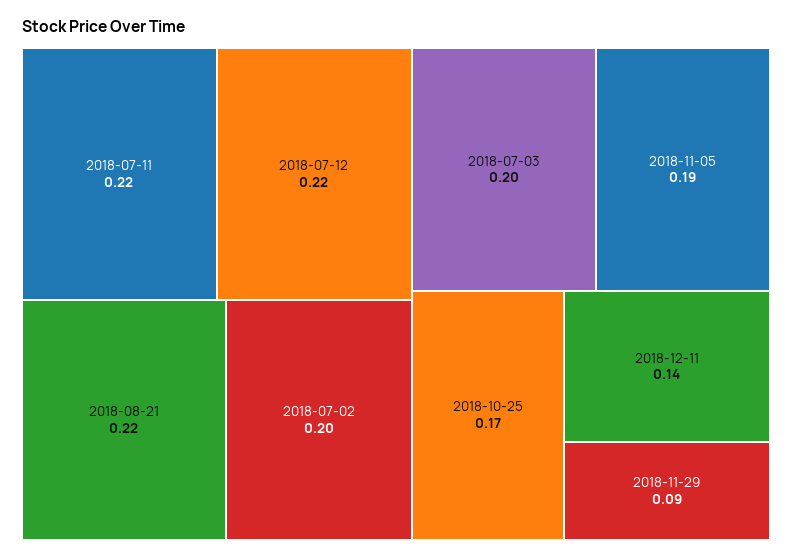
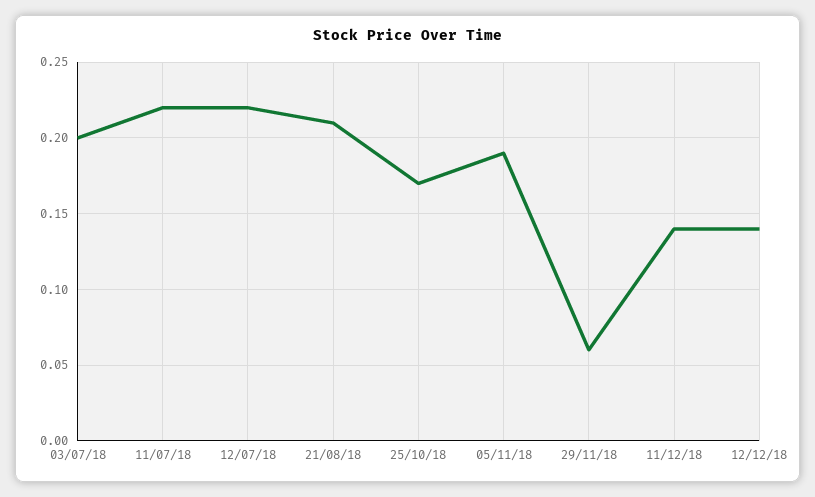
2018-08-21: 0.22 -> 0.21
2018-07-02: 0.2 -> none
2018-11-29: 0.09 -> 0.06
12/12/18: none -> 0.14

